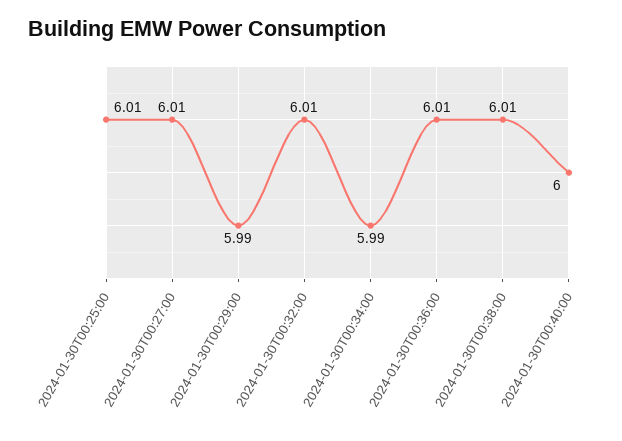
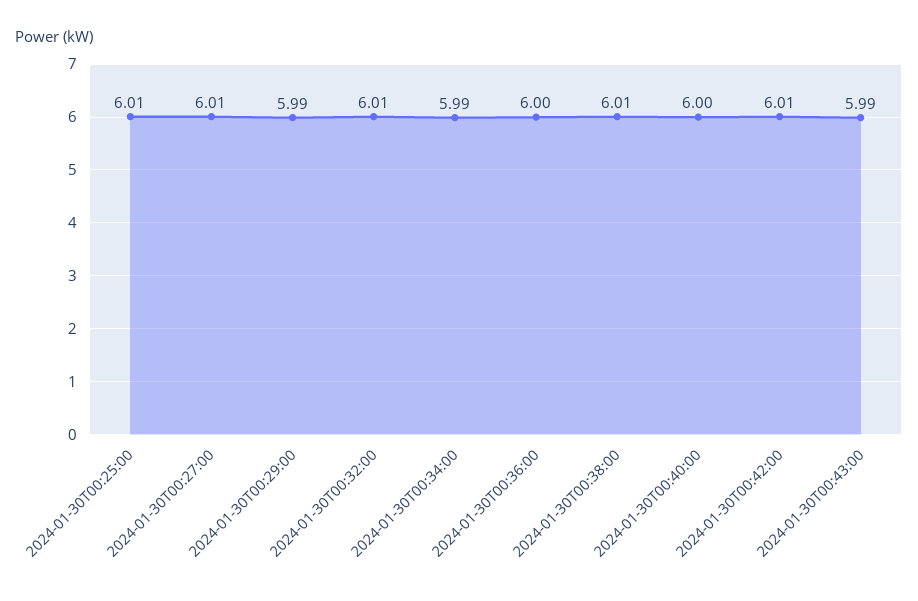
2024-01-30T00:36:00: 6.01 -> 6
2024-01-30T00:42:00: none -> 6.01
2024-01-30T00:43:00: none -> 5.99

